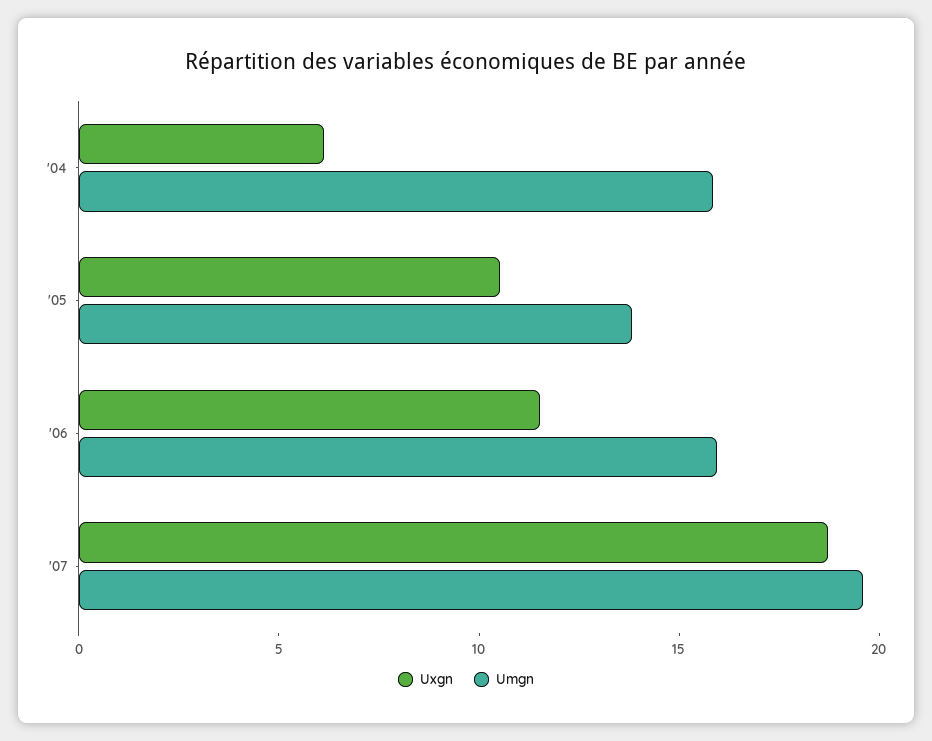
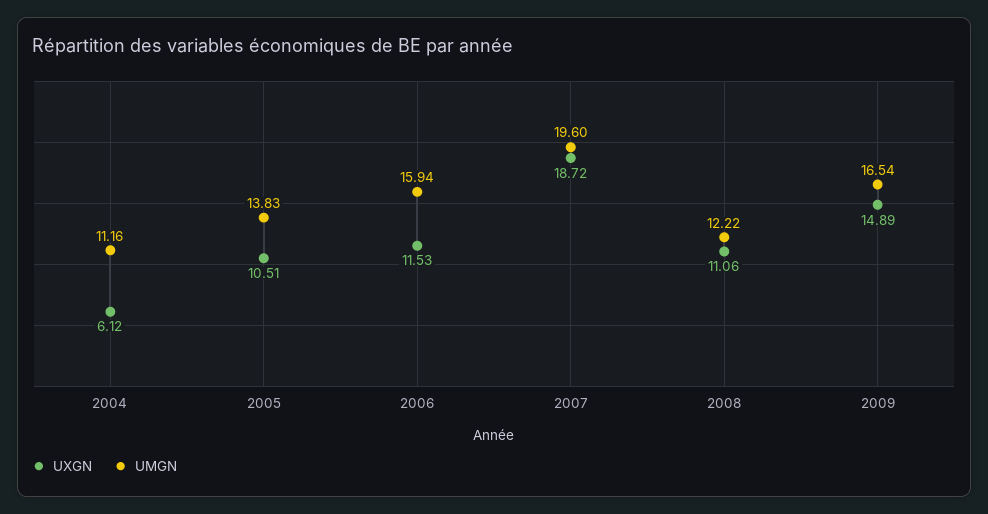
Umgn, '04: 16 -> 11.16
Uxgn, 2008: none -> 11.06
Umgn, 2008: none -> 12.22
Uxgn, 2009: none -> 14.89
Umgn, 2009: none -> 16.54

